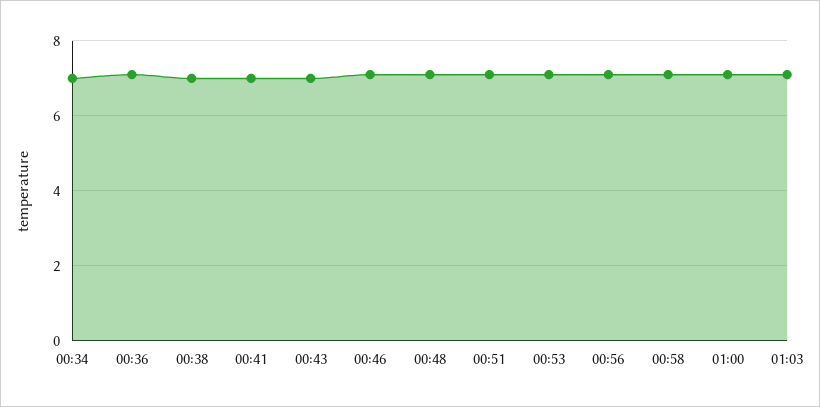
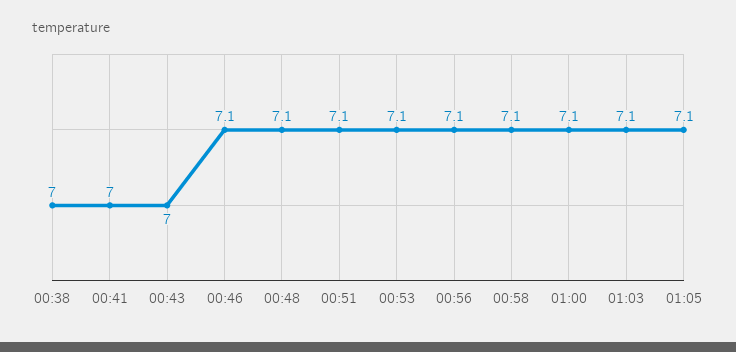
00:34: 7 -> none
00:36: 7 -> none
01:05: none -> 7.1

